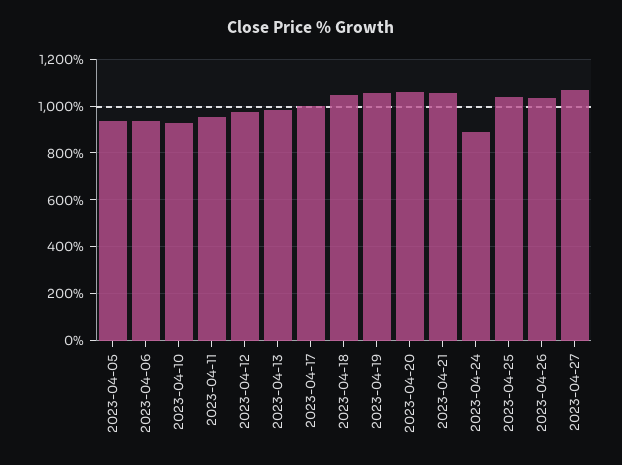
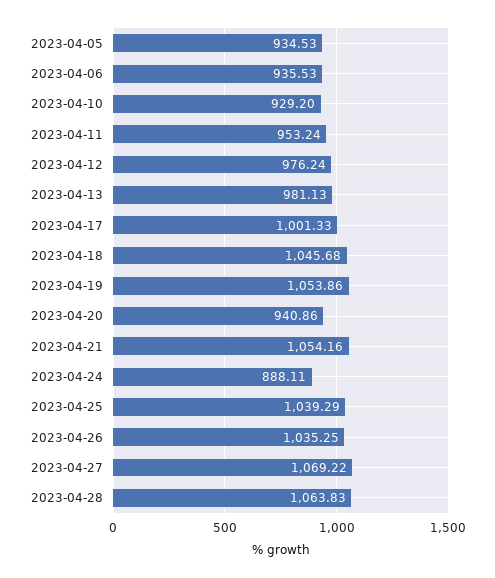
2023-04-20: 1050 -> 940.86
2023-04-28: none -> 1063.83

